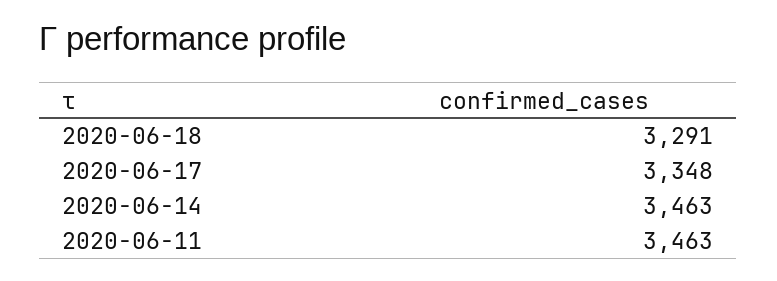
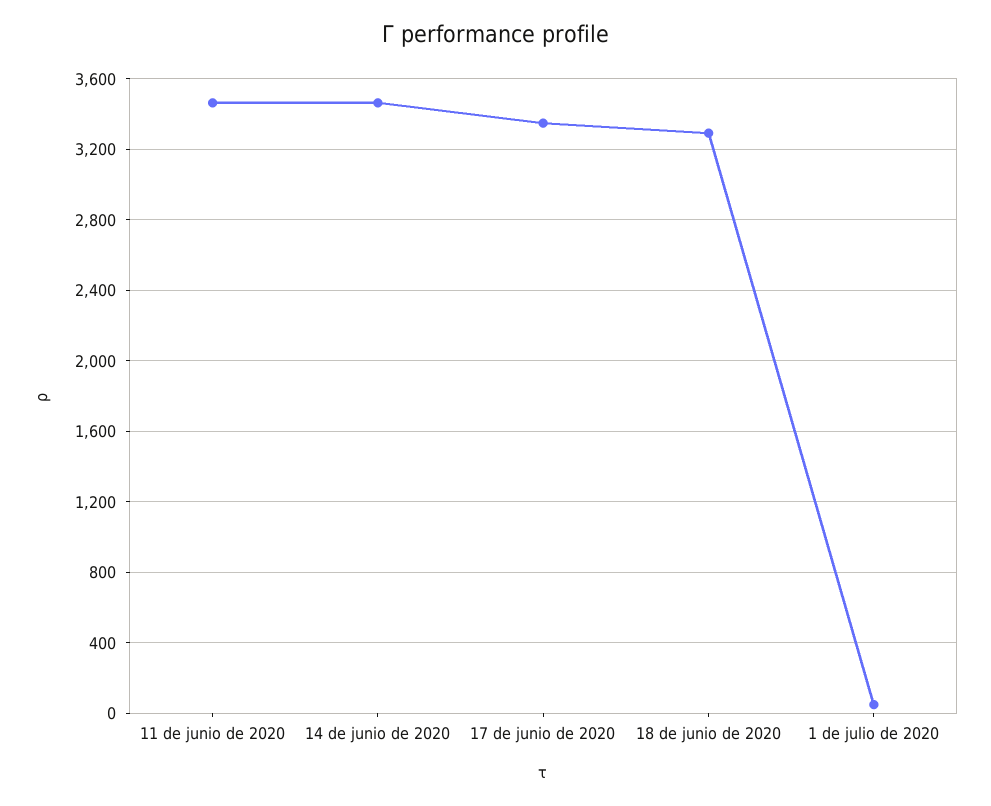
1 de julio de 2020: none -> 50

